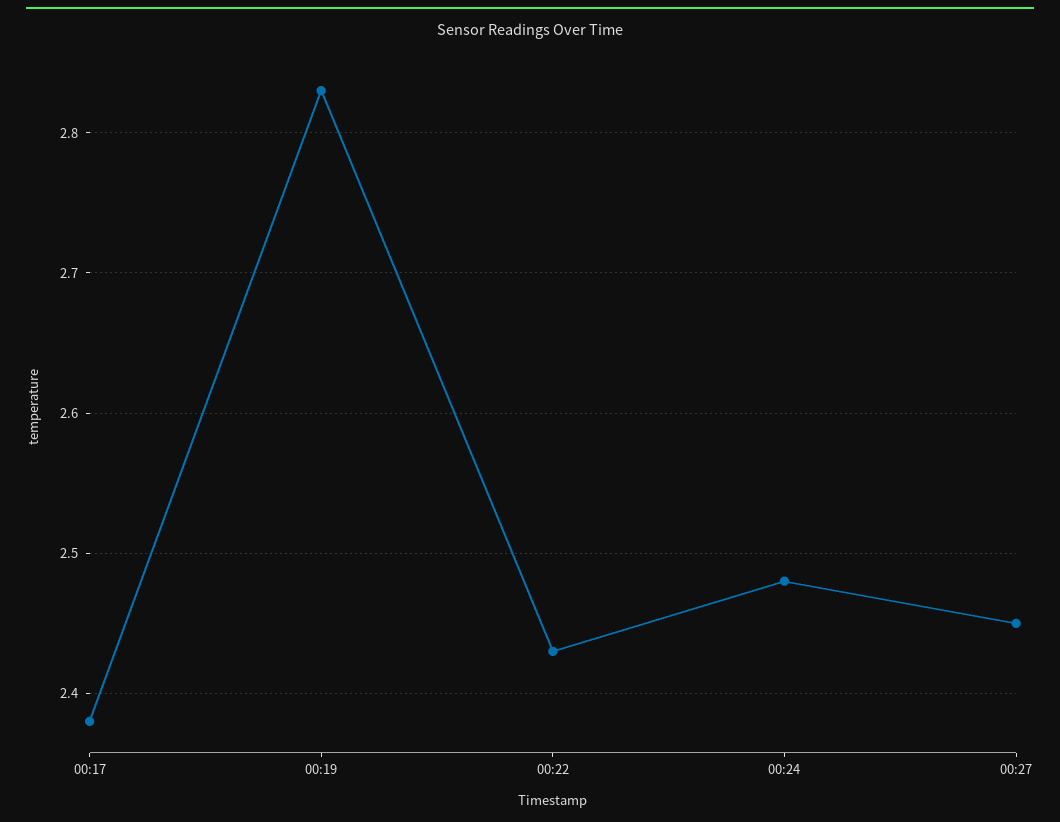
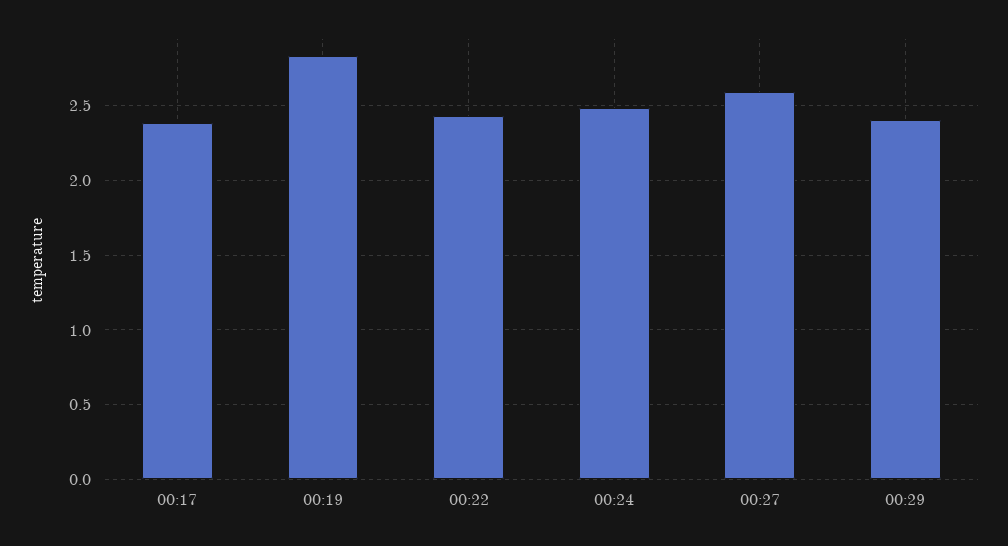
00:27: 2.45 -> 2.6
00:29: none -> 2.4

